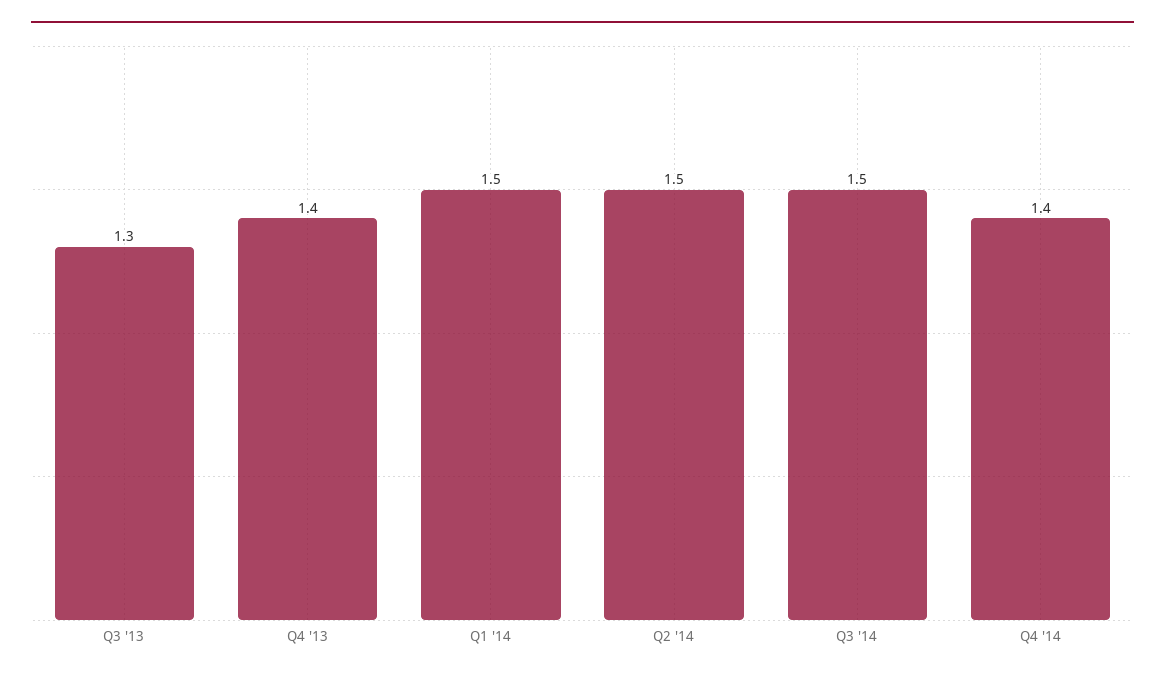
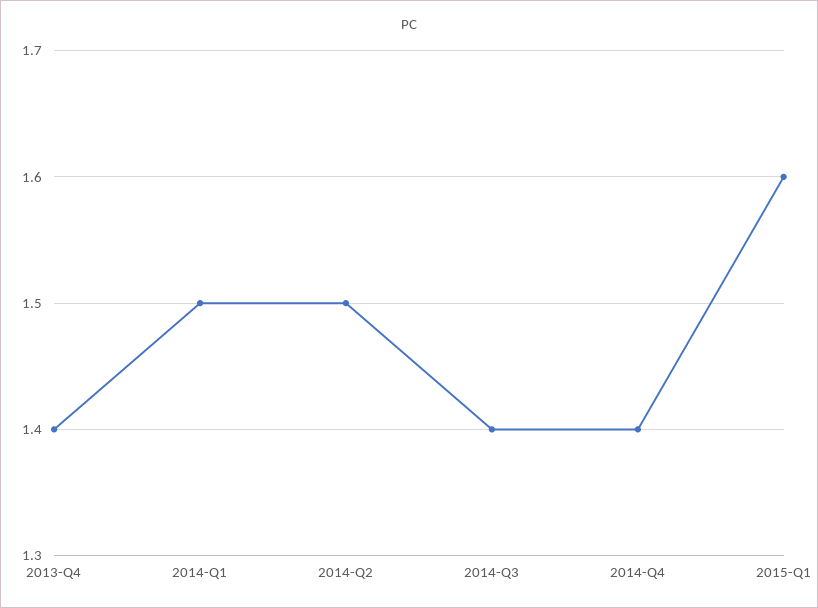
Q3 '13: 1.3 -> none
Q3 '14: 1.5 -> 1.4
2015-Q1: none -> 1.6

